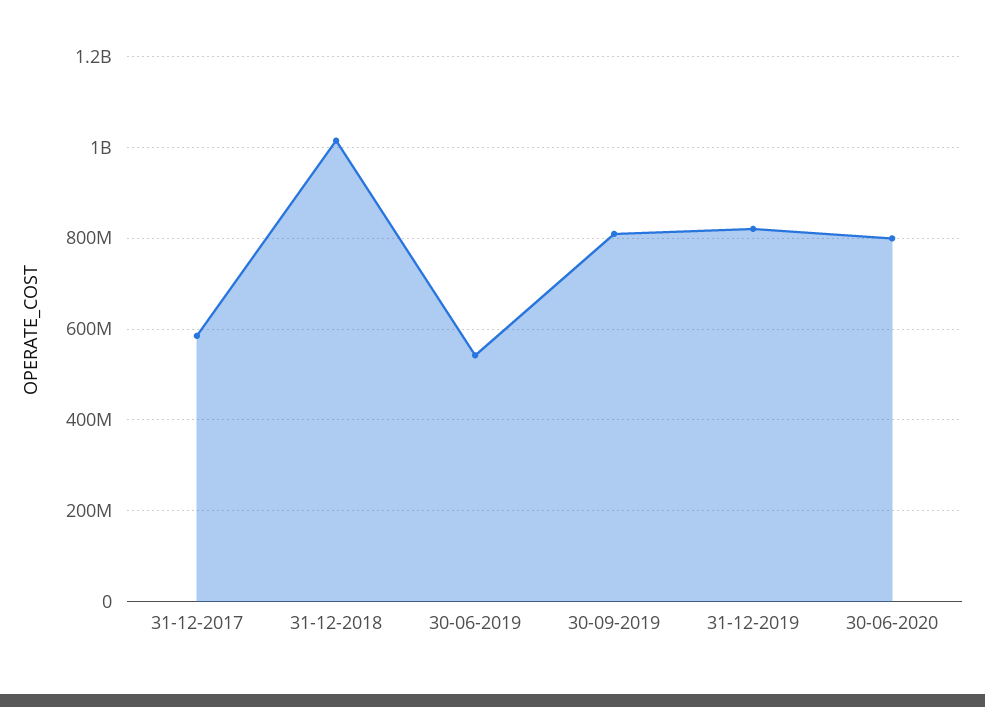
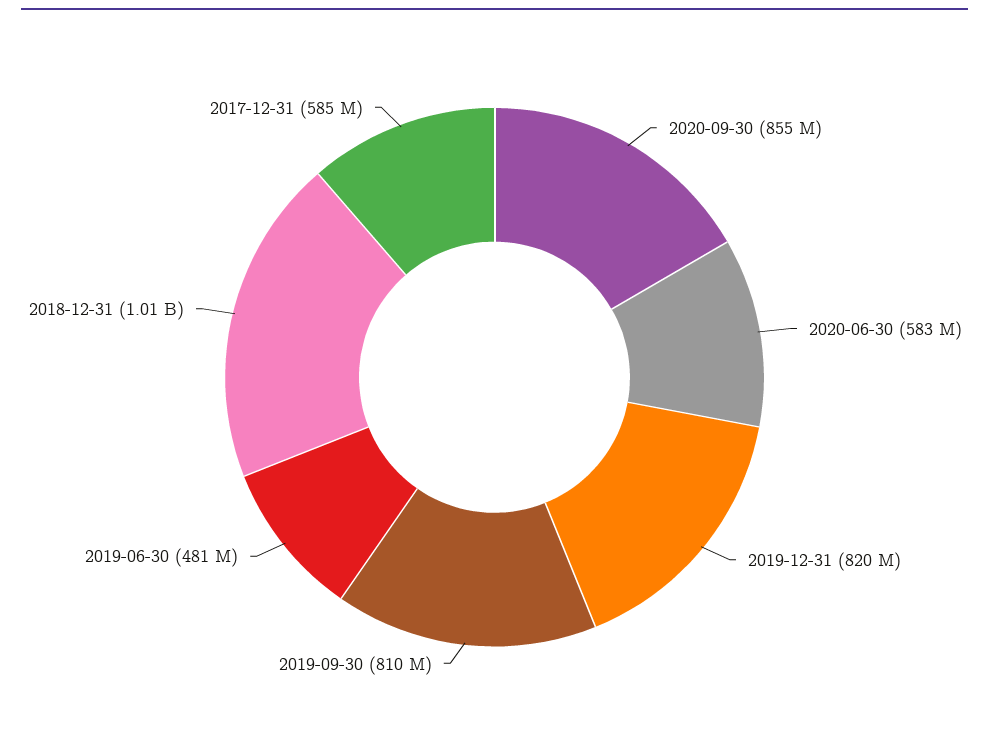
30-06-2019: 540000000 -> 481000000
30-06-2020: 800000000 -> 583000000
2020-09-30: none -> 855000000

